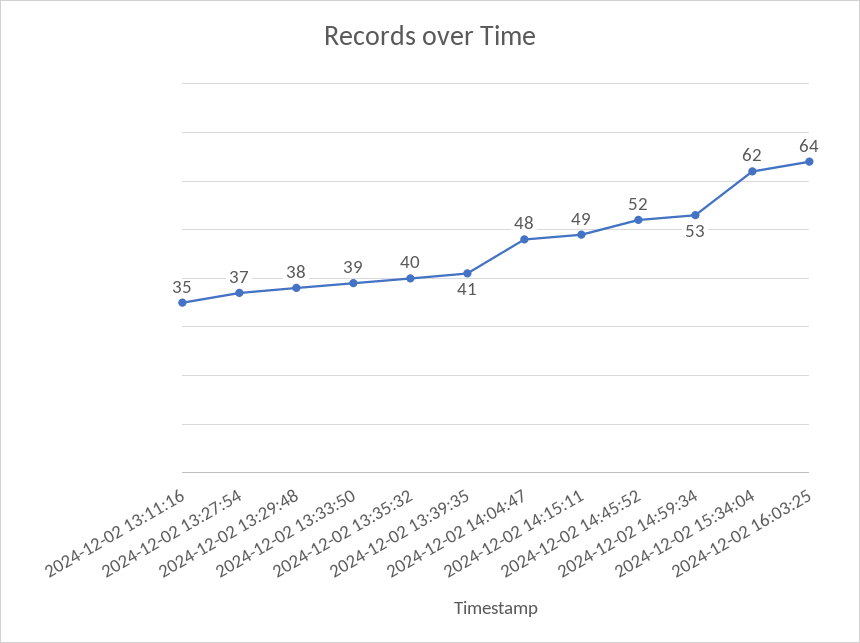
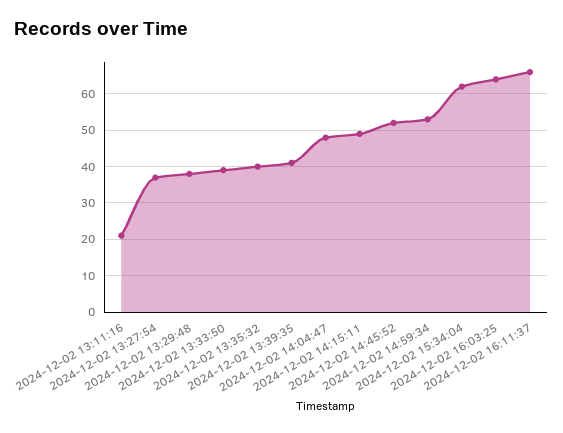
2024-12-02 13:11:16: 35 -> 20
2024-12-02 16:11:37: none -> 65

